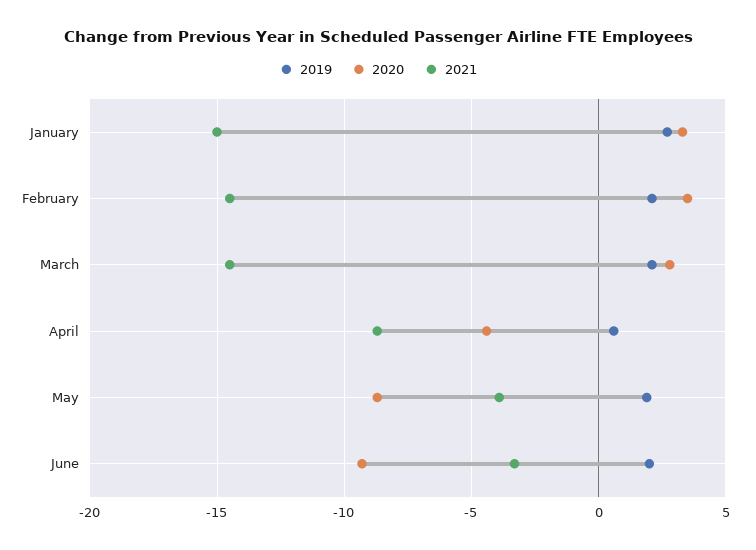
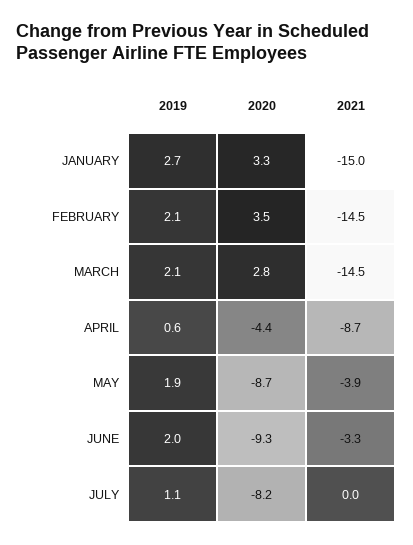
2019, JULY: none -> 1.1
2020, JULY: none -> -8.2
2021, JULY: none -> 0

